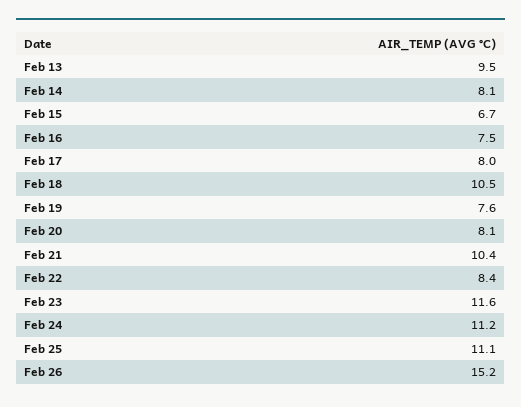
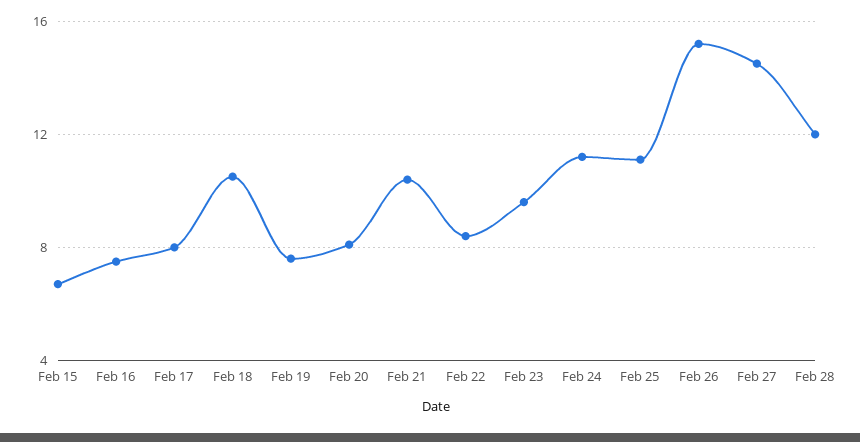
Feb 13: 9.5 -> none
Feb 14: 8.1 -> none
Feb 23: 11.6 -> 9.5
Feb 27: none -> 14.5
Feb 28: none -> 12

